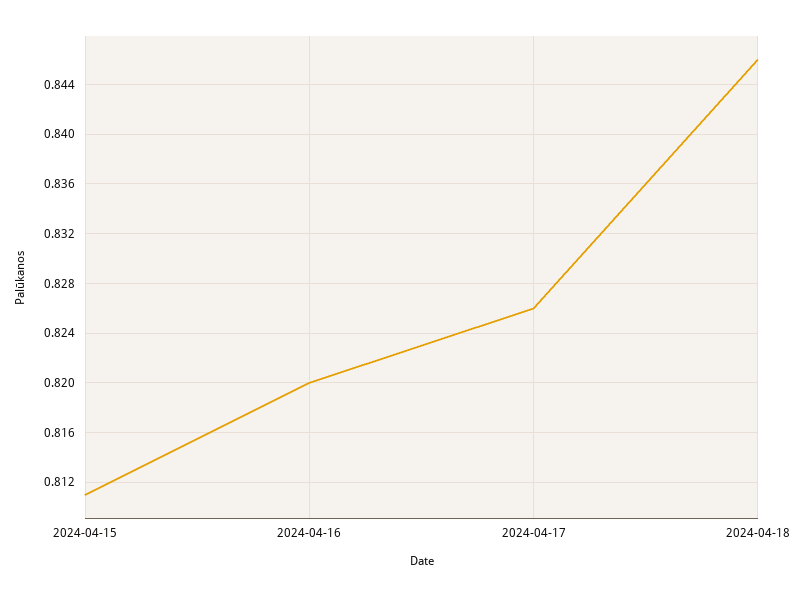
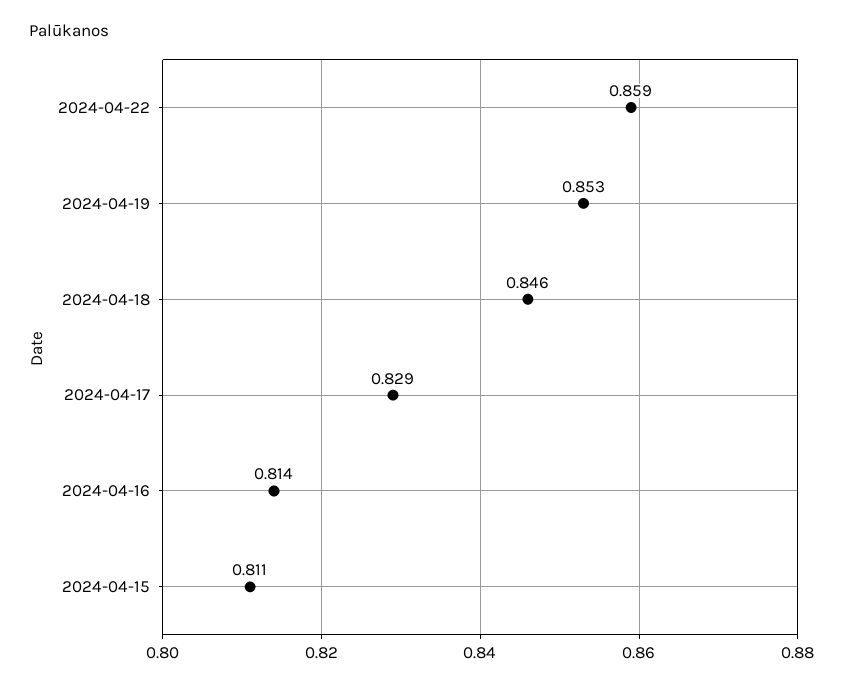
2024-04-16: 0.82 -> 0.814
2024-04-17: 0.826 -> 0.829
2024-04-22: none -> 0.859
2024-04-19: none -> 0.853

